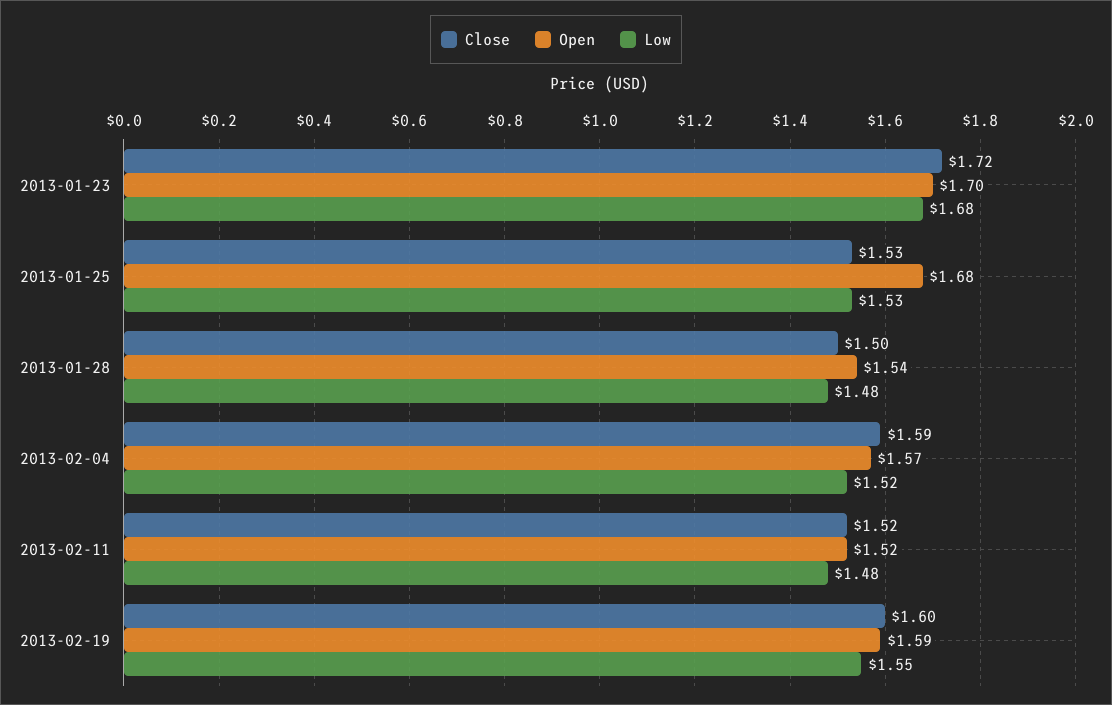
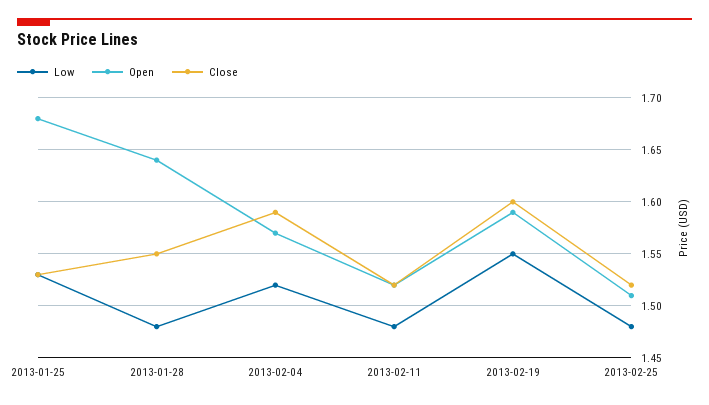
Close, 2013-01-23: 1.72 -> none
Open, 2013-01-23: 1.7 -> none
Low, 2013-01-23: 1.68 -> none
Close, 2013-01-28: 1.5 -> 1.55
Open, 2013-01-28: 1.54 -> 1.64
Low, 2013-02-25: none -> 1.48
Open, 2013-02-25: none -> 1.51
Close, 2013-02-25: none -> 1.52

